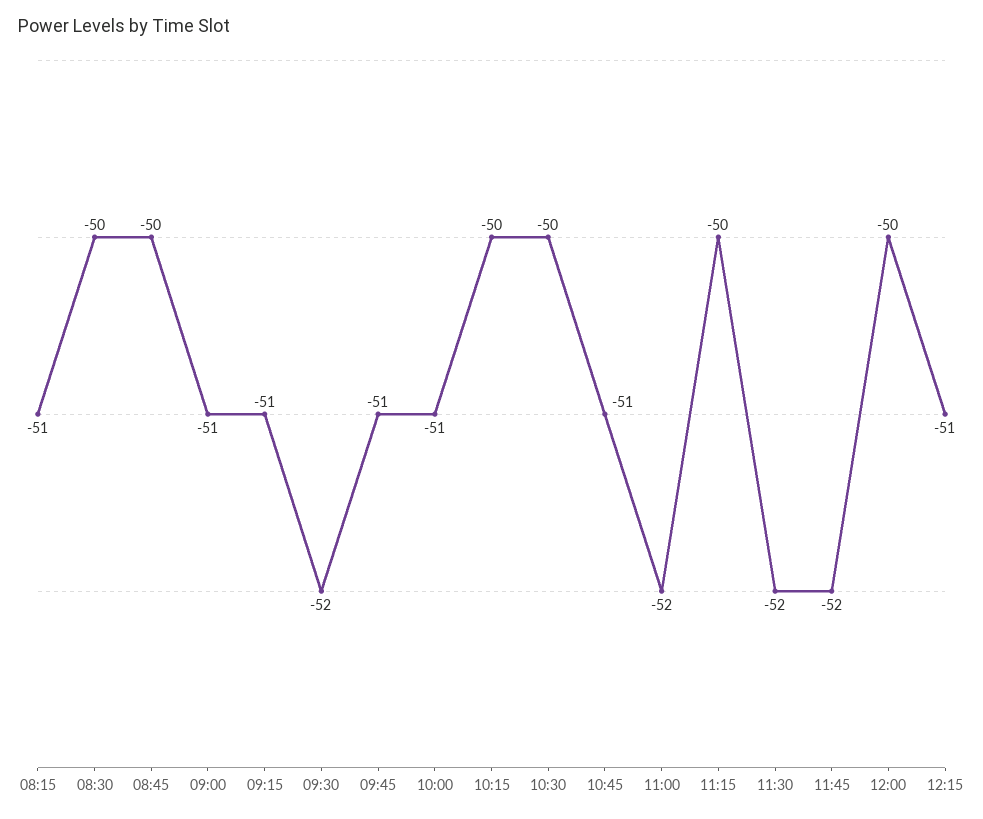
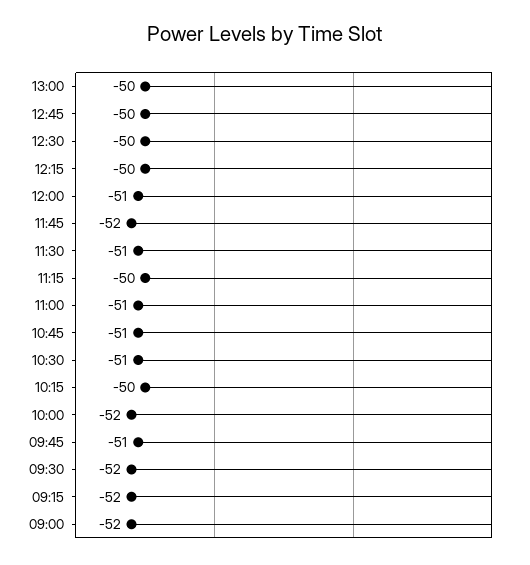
08:15: -51 -> none
08:30: -50 -> none
08:45: -50 -> none
09:00: -51 -> -52
09:15: -51 -> -52
10:00: -51 -> -52
10:30: -50 -> -51
11:00: -52 -> -51
11:30: -52 -> -51
12:00: -50 -> -51
12:15: -51 -> -50
13:00: none -> -50
12:45: none -> -50
12:30: none -> -50

